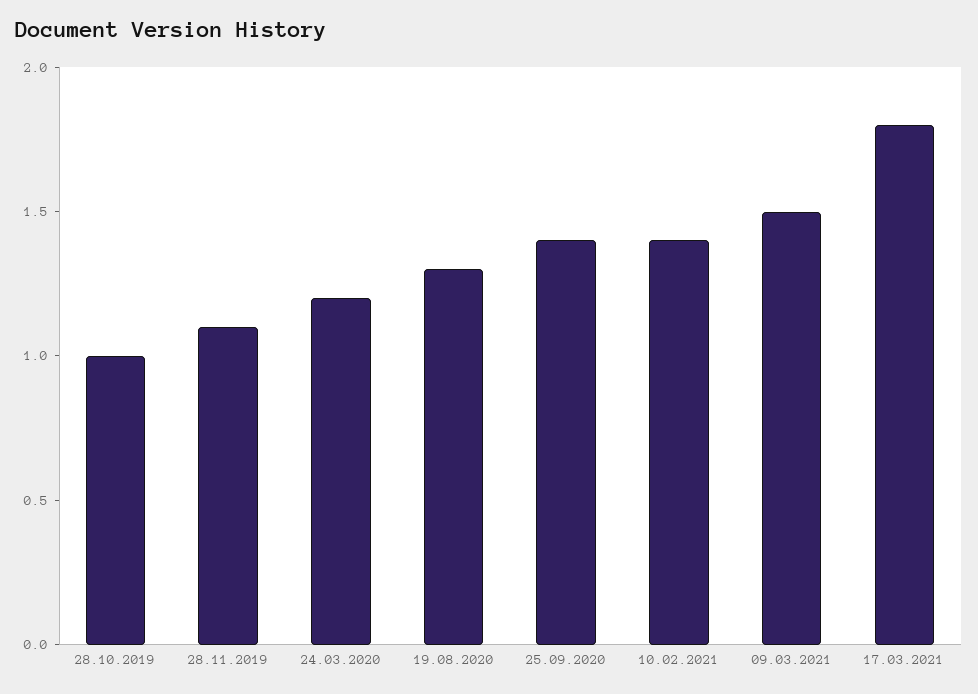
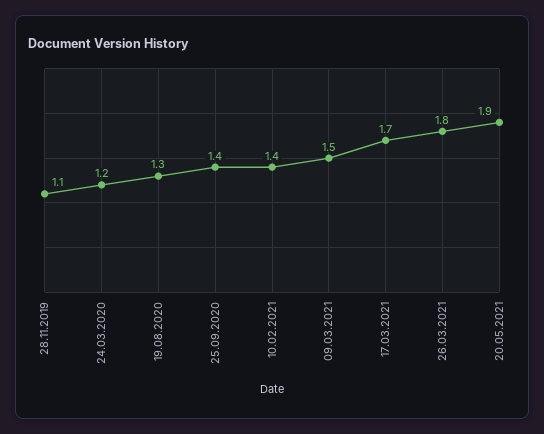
28.10.2019: 1 -> none
17.03.2021: 1.8 -> 1.7
26.03.2021: none -> 1.8
20.05.2021: none -> 1.9

